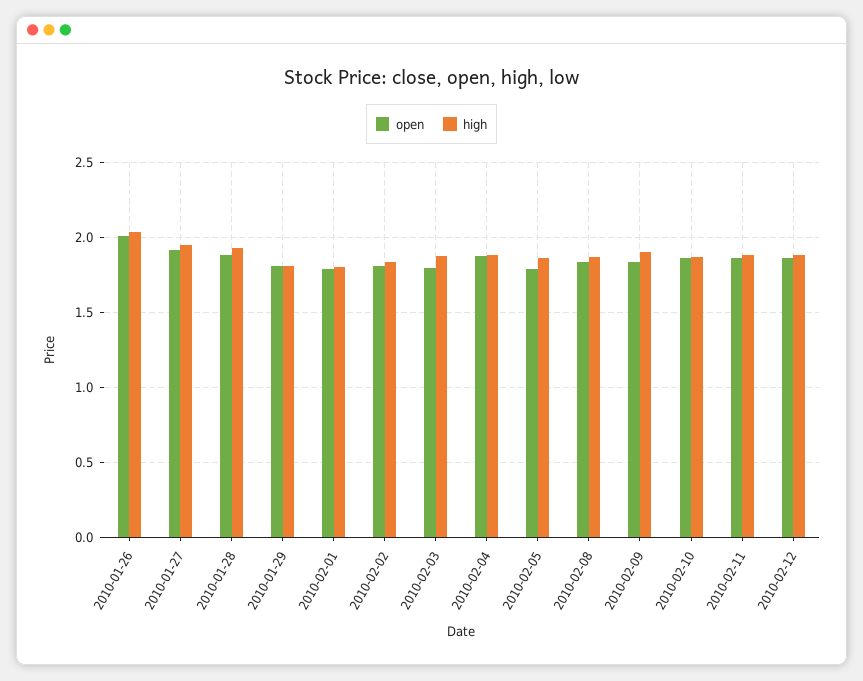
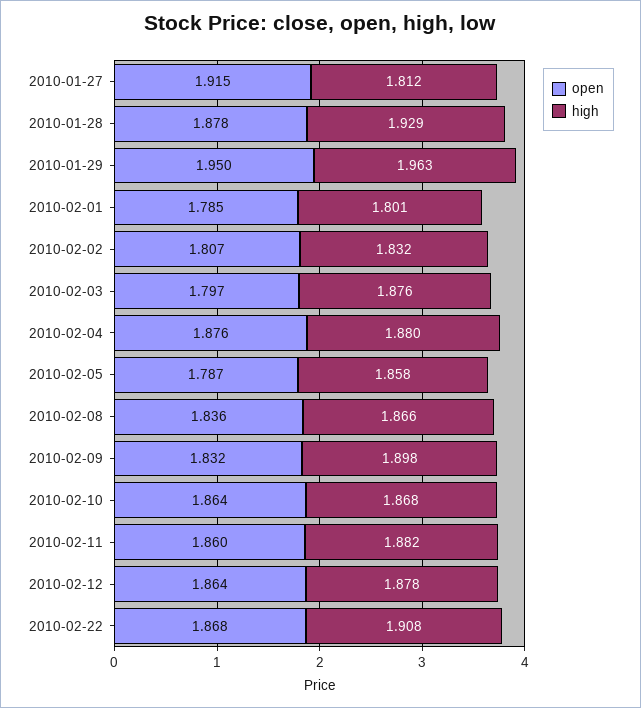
open, 2010-01-26: 2 -> none
high, 2010-01-26: 2.05 -> none
high, 2010-01-27: 1.95 -> 1.812
open, 2010-01-29: 1.8 -> 1.95
high, 2010-01-29: 1.8 -> 1.963
open, 2010-02-22: none -> 1.868
high, 2010-02-22: none -> 1.908

